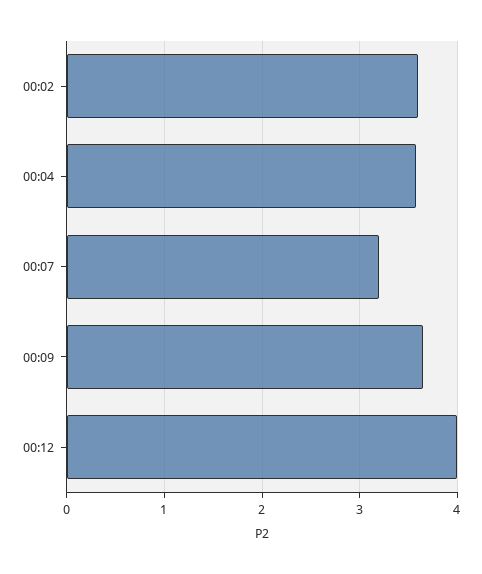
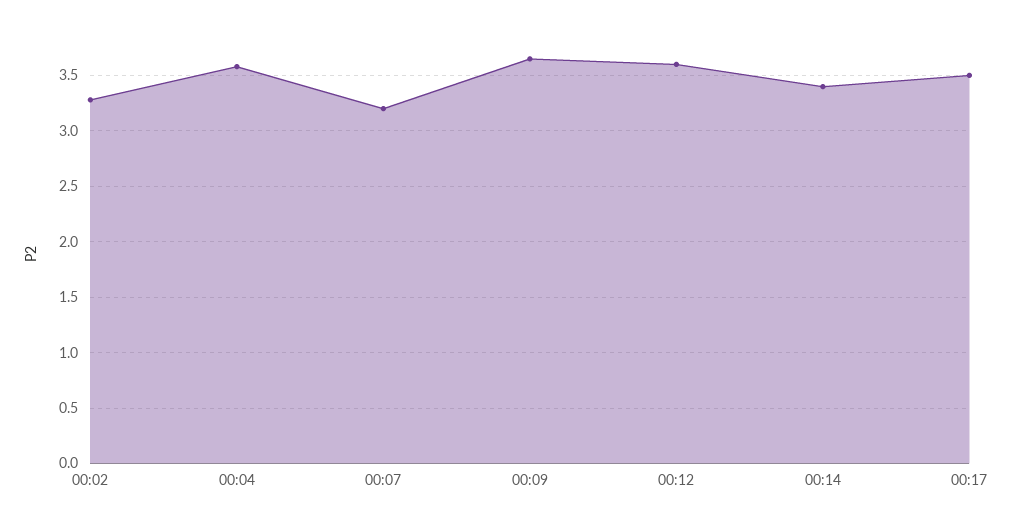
00:02: 3.6 -> 3.3
00:12: 4 -> 3.6
00:14: none -> 3.4
00:17: none -> 3.5

